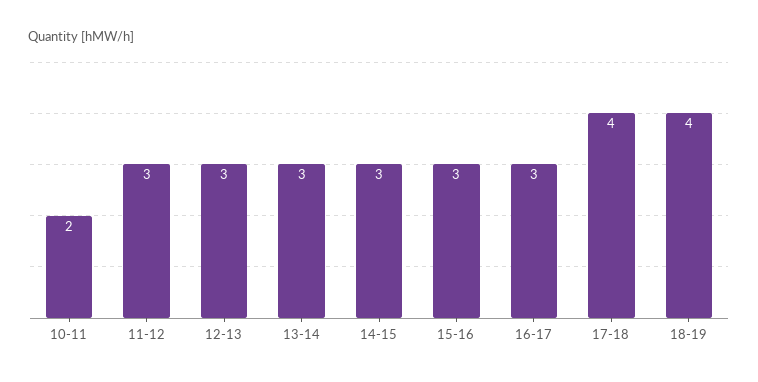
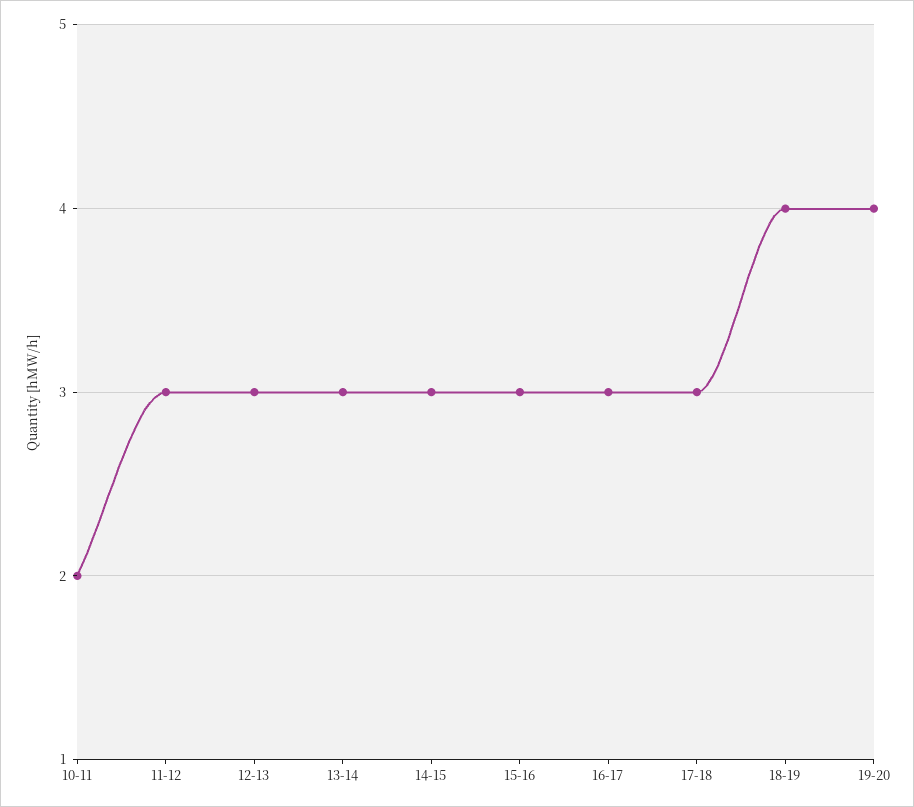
17-18: 4 -> 3
19-20: none -> 4

